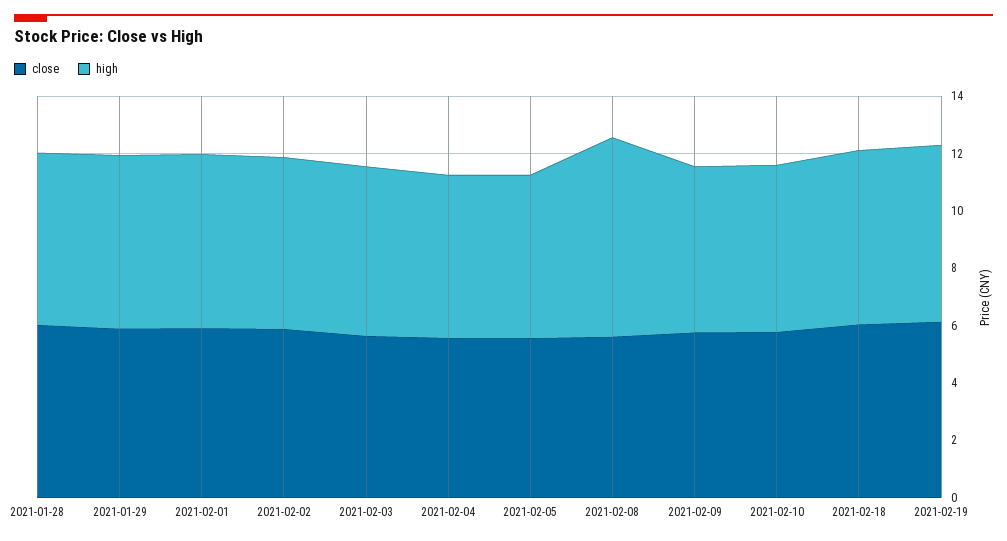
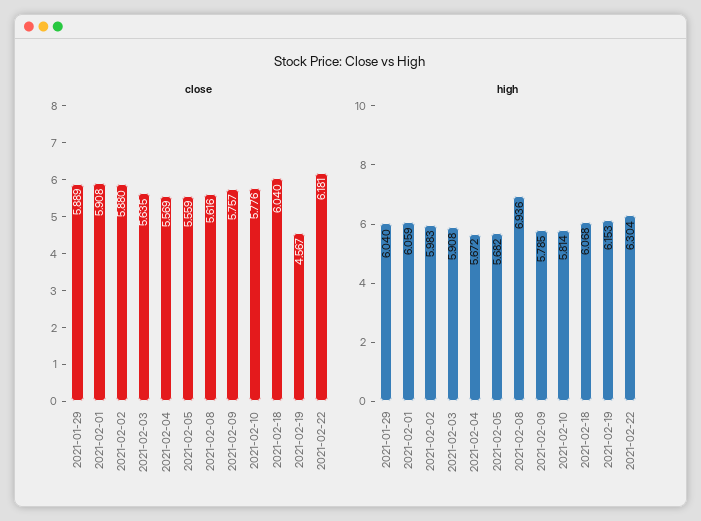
close, 2021-01-28: 6 -> none
high, 2021-01-28: 6 -> none
close, 2021-02-19: 6 -> 4.567
close, 2021-02-22: none -> 6.181
high, 2021-02-22: none -> 6.304

